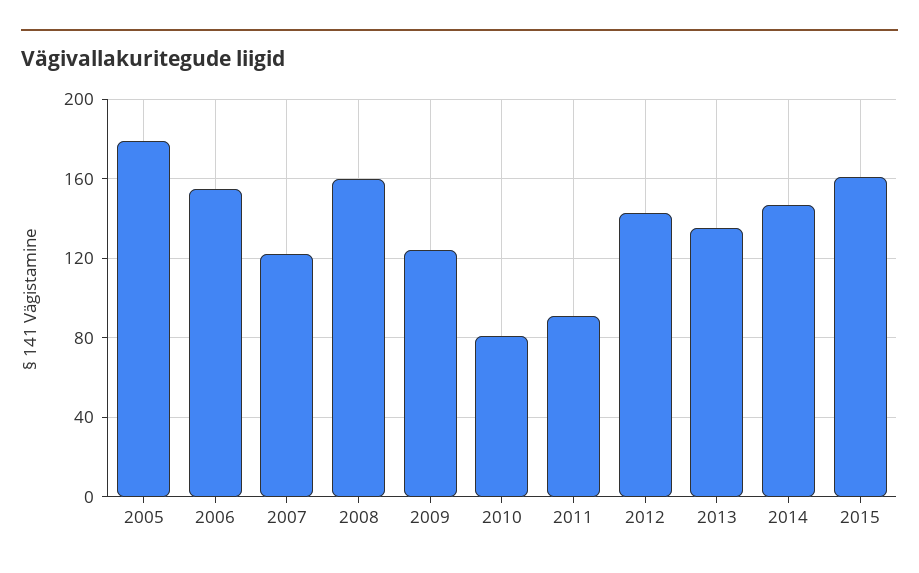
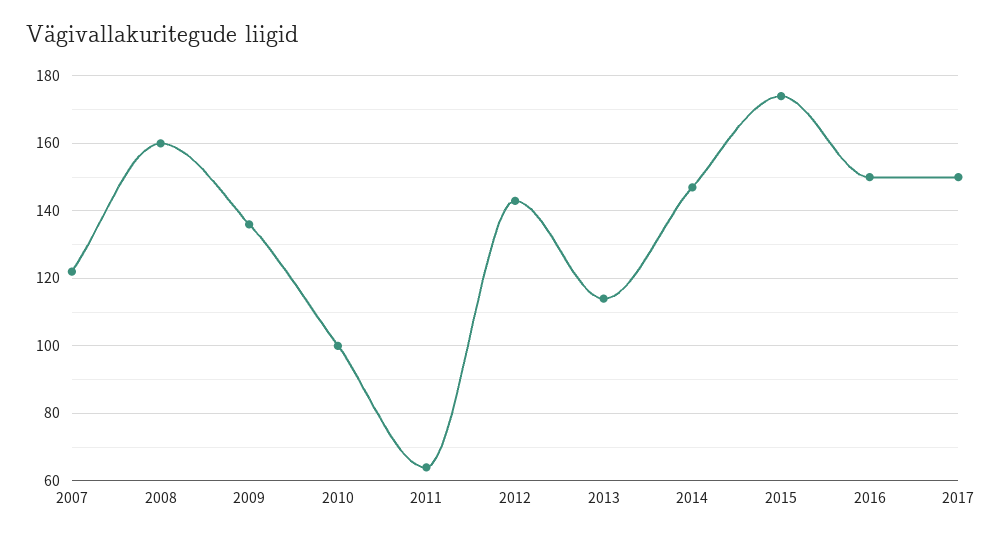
2005: 180 -> none
2006: 155 -> none
2009: 125 -> 135
2010: 80 -> 100
2011: 90 -> 65
2013: 135 -> 115
2015: 160 -> 175
2016: none -> 150
2017: none -> 150

